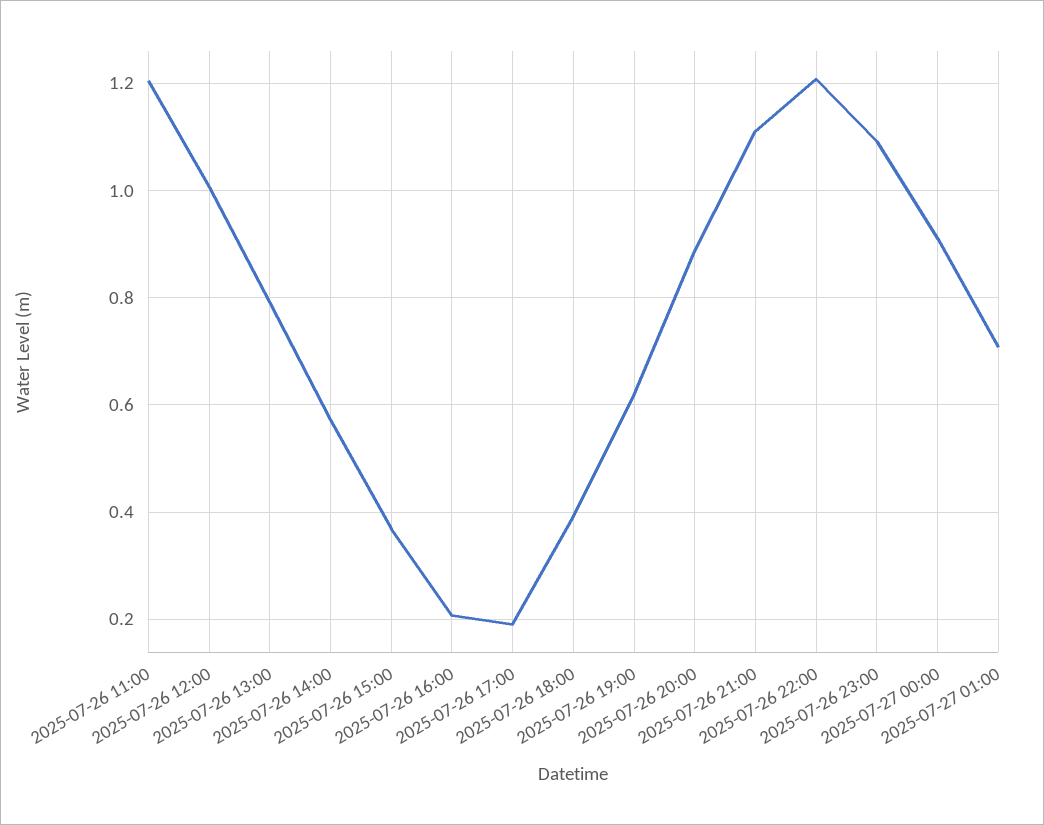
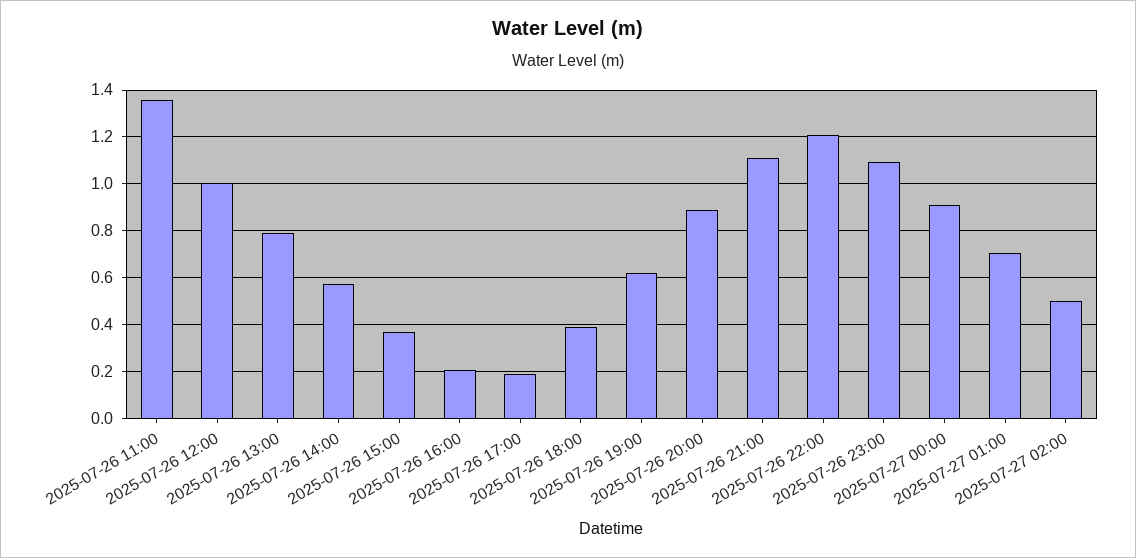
2025-07-26 11:00: 1.2 -> 1.35
2025-07-27 02:00: none -> 0.5

